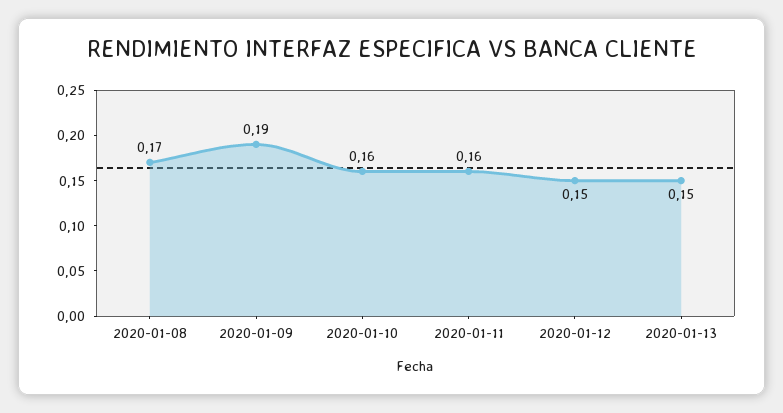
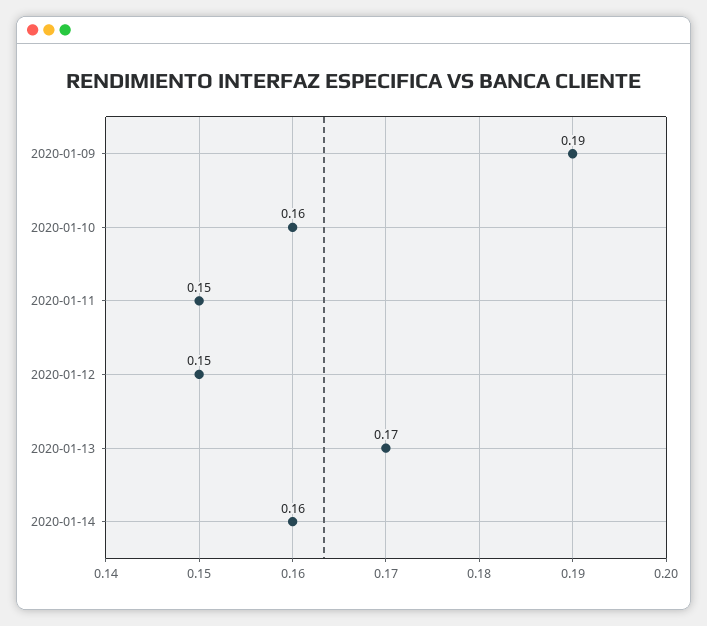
2020-01-08: 0.17 -> none
2020-01-11: 0.16 -> 0.15
2020-01-13: 0.15 -> 0.17
2020-01-14: none -> 0.16

